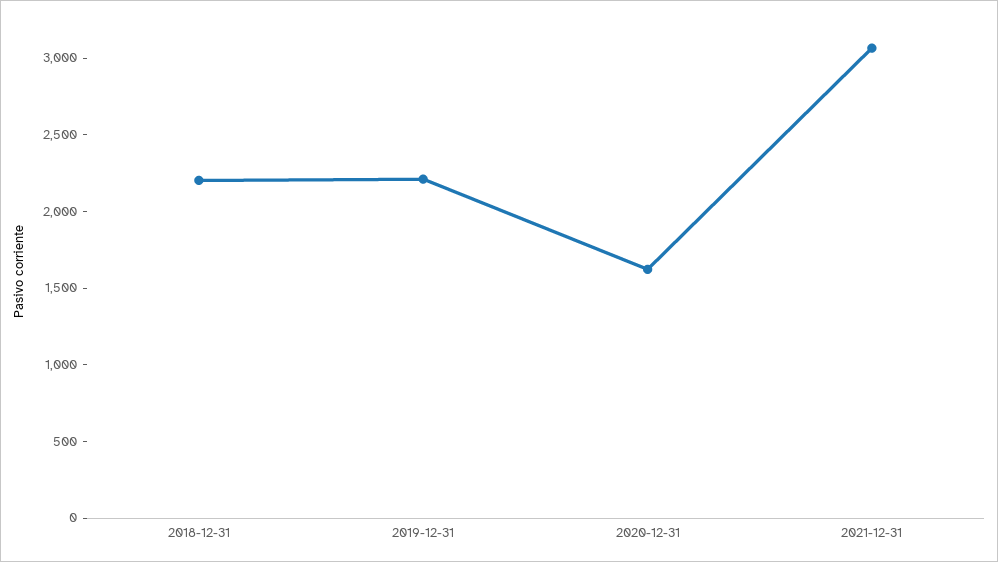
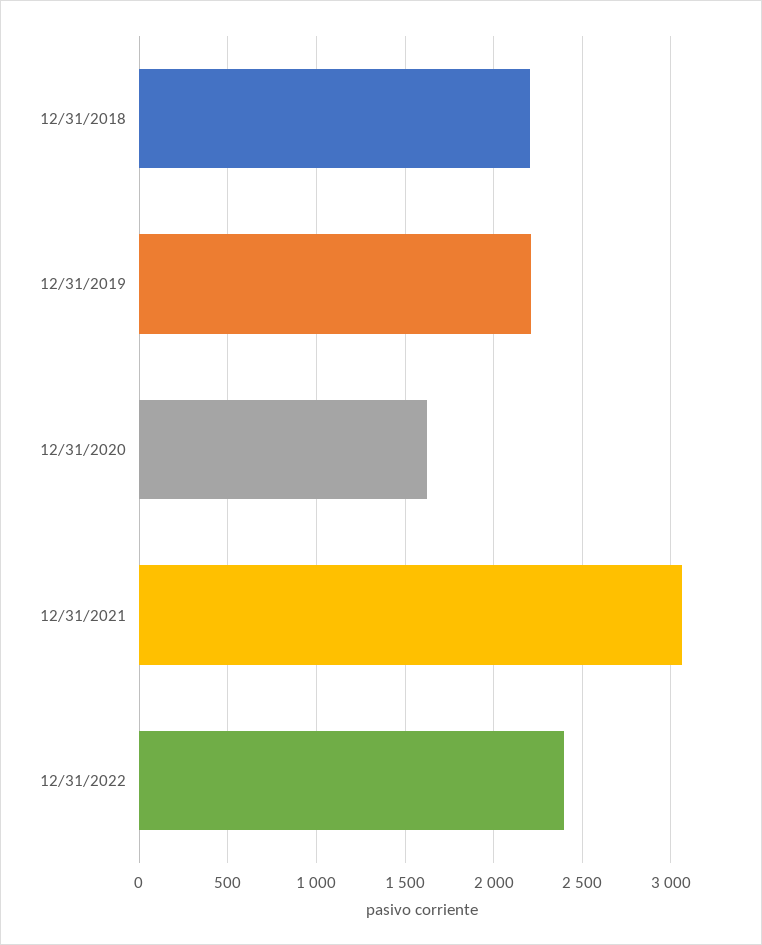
12/31/2022: none -> 2400

